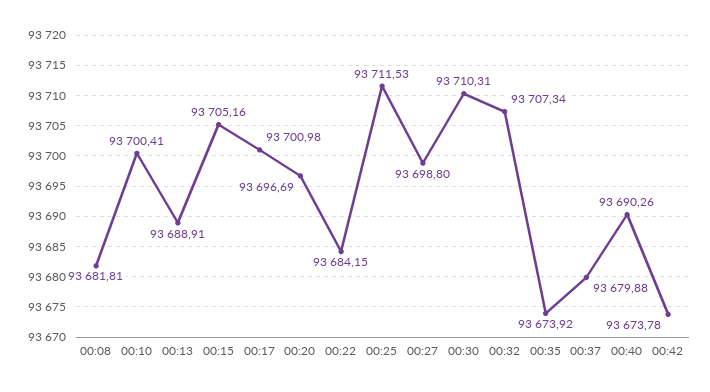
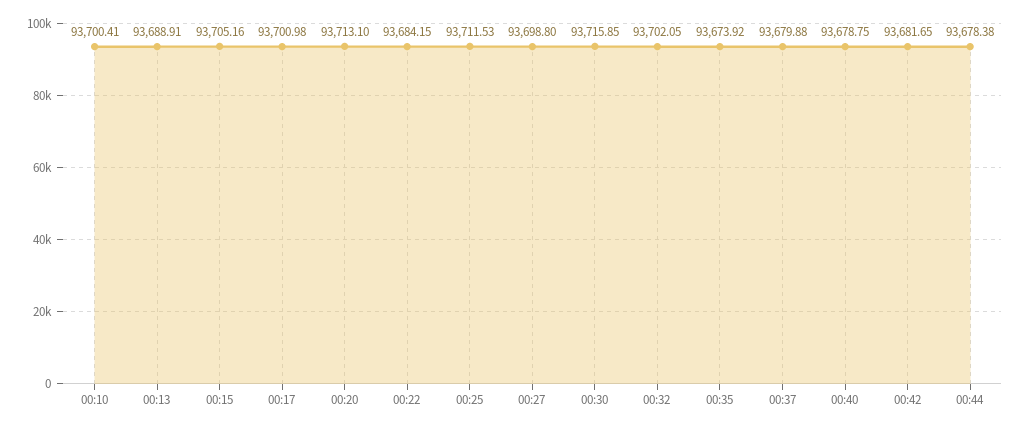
00:08: 93681.81 -> none
00:20: 93696.69 -> 93713.1
00:30: 93710.31 -> 93715.85
00:32: 93707.34 -> 93702.05
00:40: 93690.26 -> 93678.75
00:42: 93673.78 -> 93681.65
00:44: none -> 93678.38

